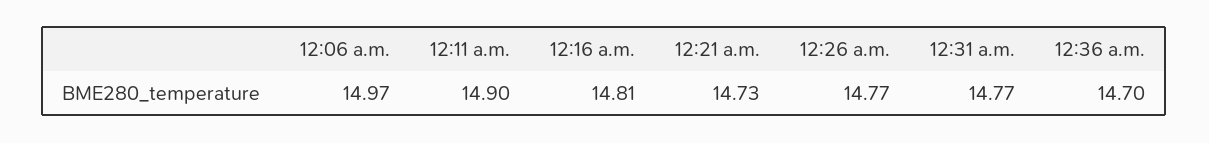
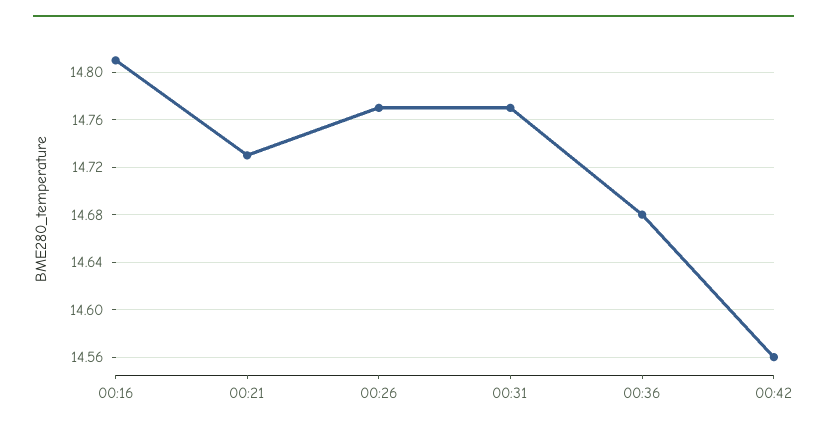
12:06 a.m.: 14.97 -> none
12:11 a.m.: 14.9 -> none
12:36 a.m.: 14.7 -> 14.68
00:42: none -> 14.56

